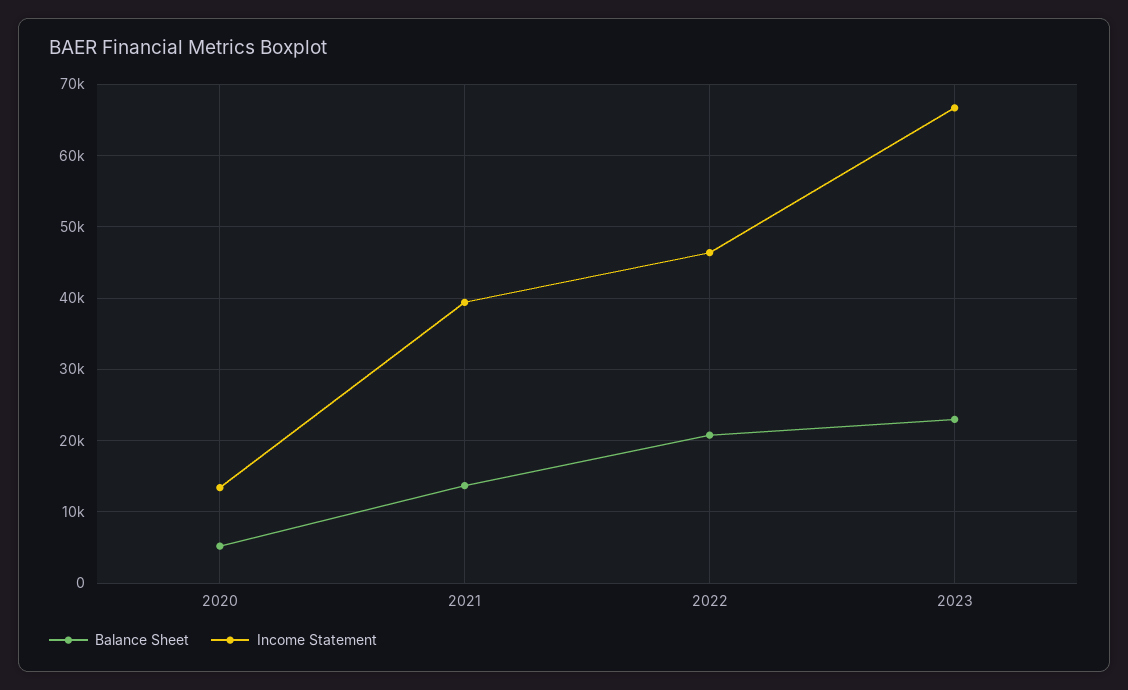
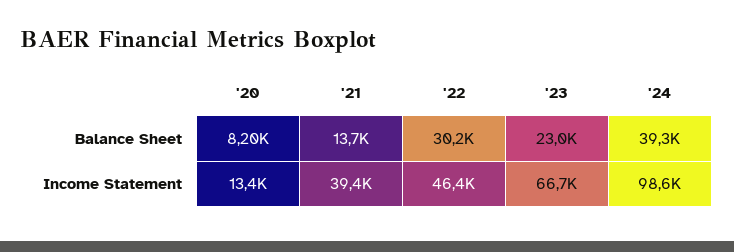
Balance Sheet, 2020: 5000 -> 8200
Balance Sheet, 2022: 21000 -> 30200
Balance Sheet, '24: none -> 39300
Income Statement, '24: none -> 98600

